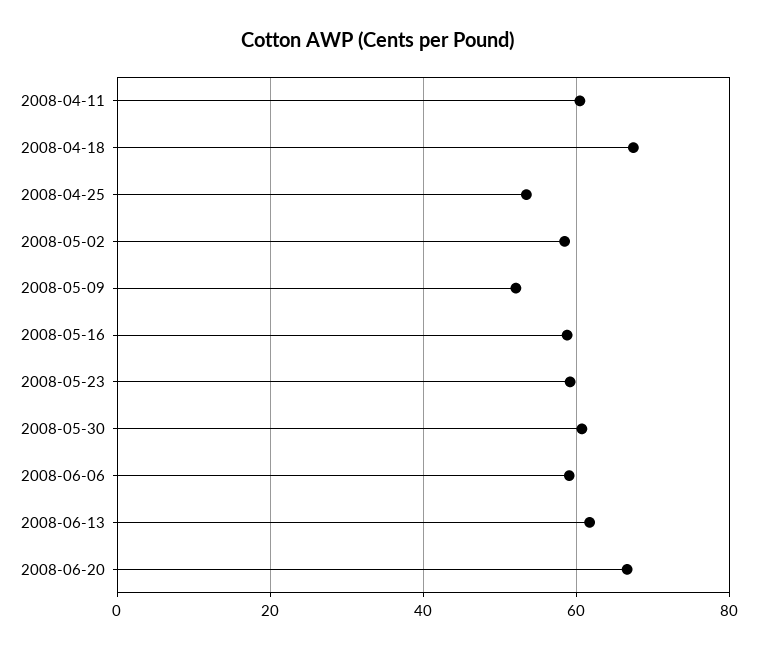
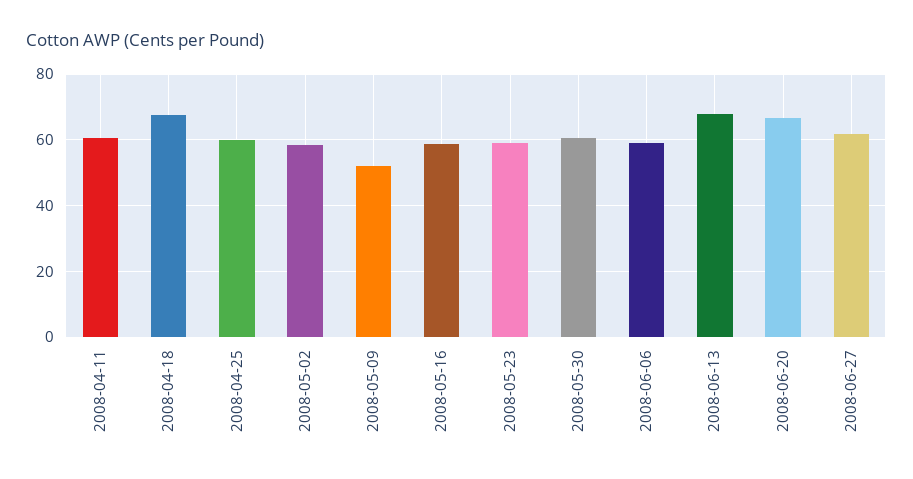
2008-04-25: 54 -> 60
2008-06-13: 62 -> 68
2008-06-27: none -> 62

